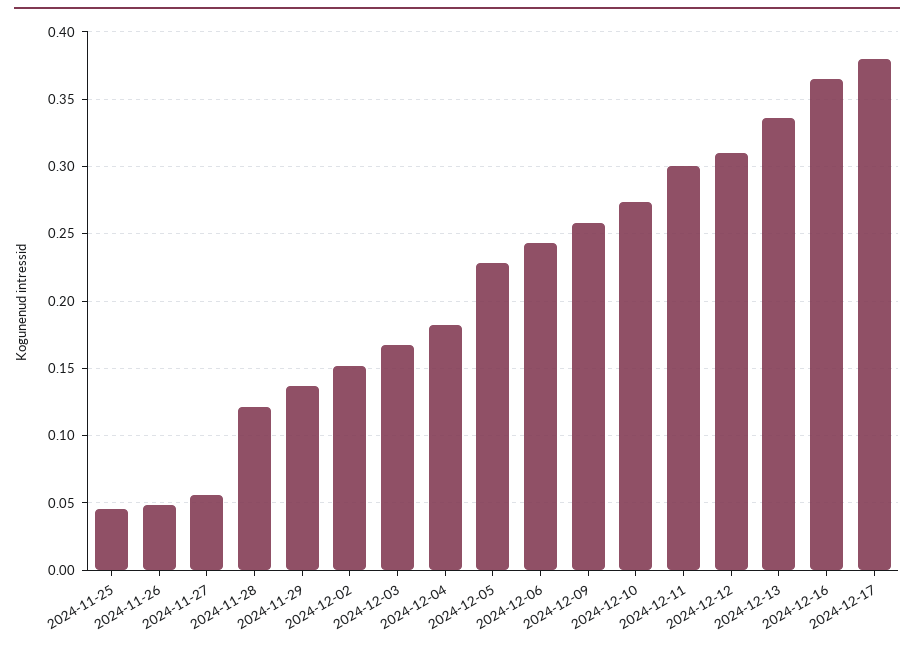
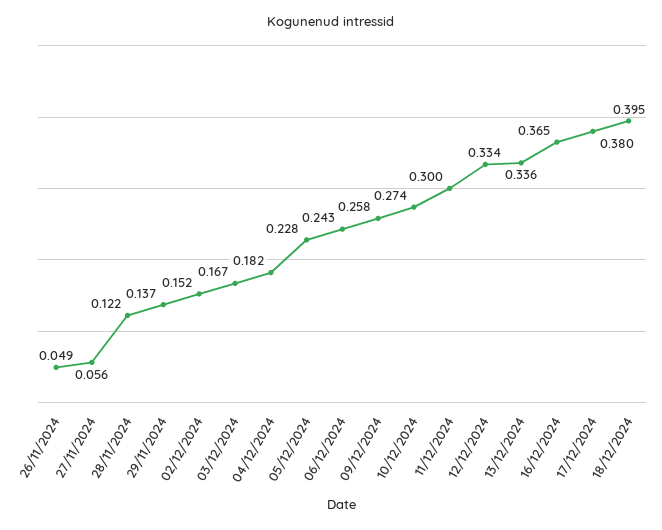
2024-11-25: 0.045 -> none
2024-12-12: 0.31 -> 0.334
18/12/2024: none -> 0.395

